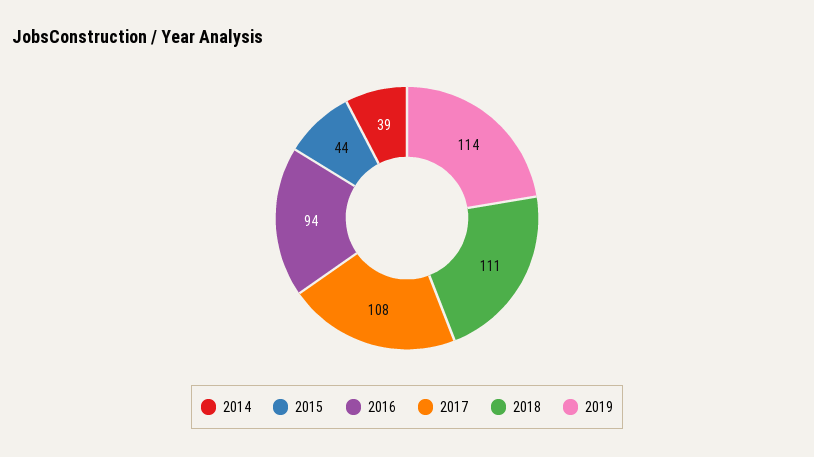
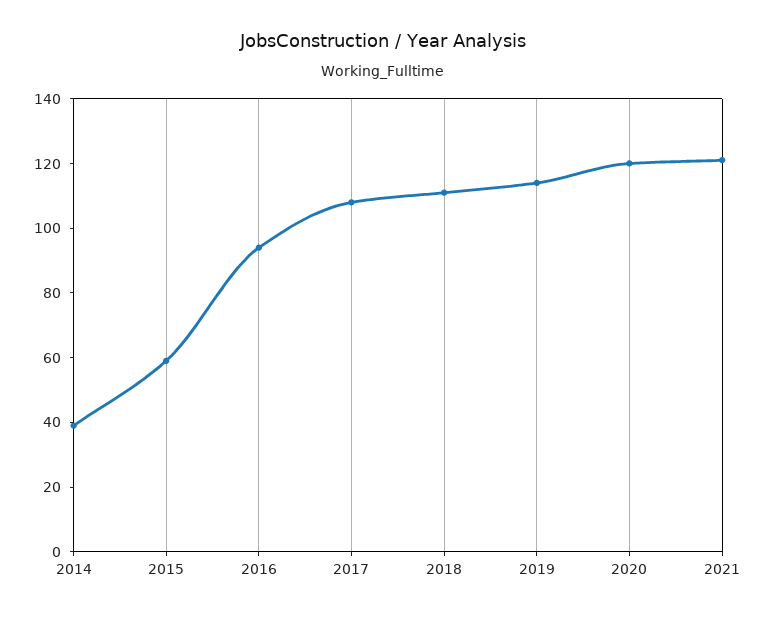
2015: 44 -> 60
2020: none -> 120
2021: none -> 120

